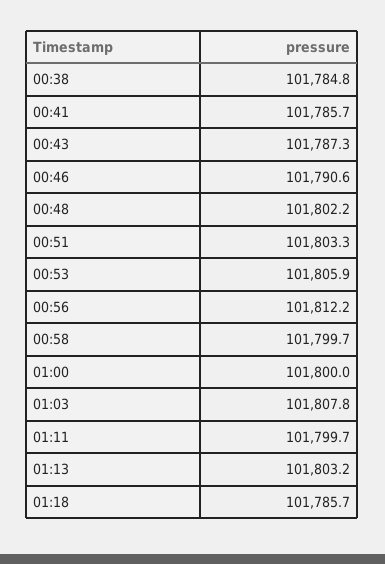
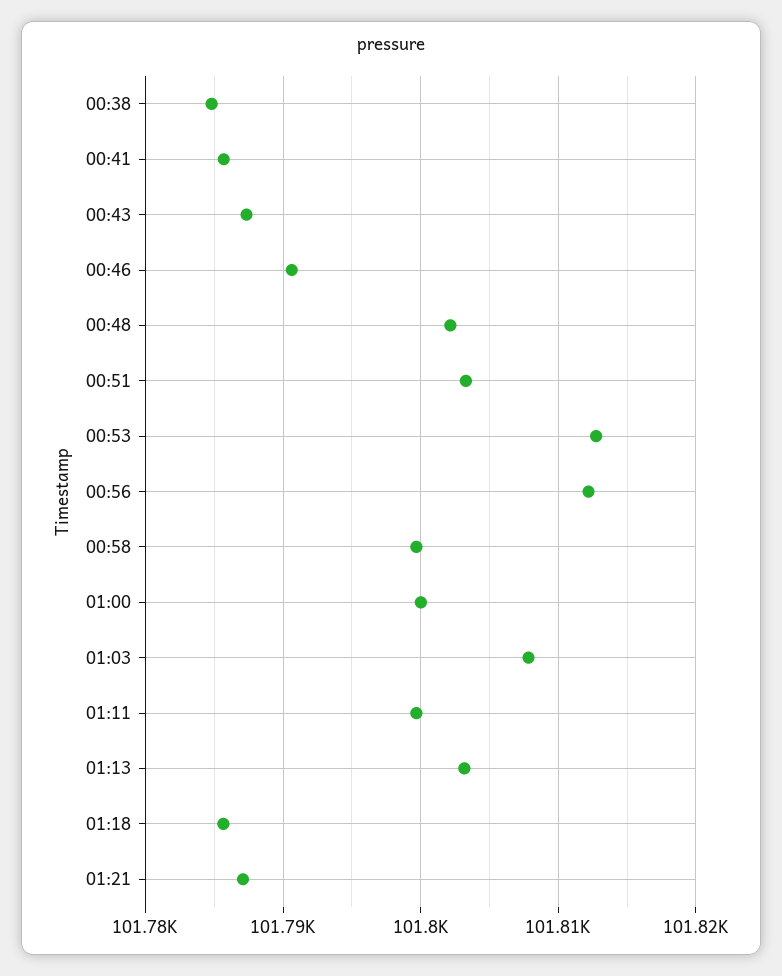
00:53: 101805.9 -> 101813
01:21: none -> 101787

